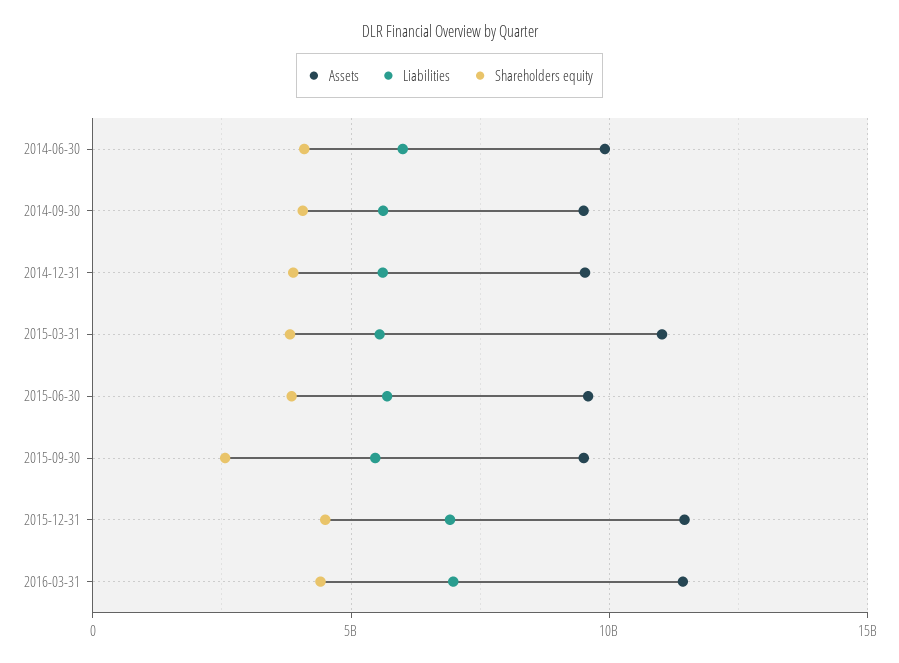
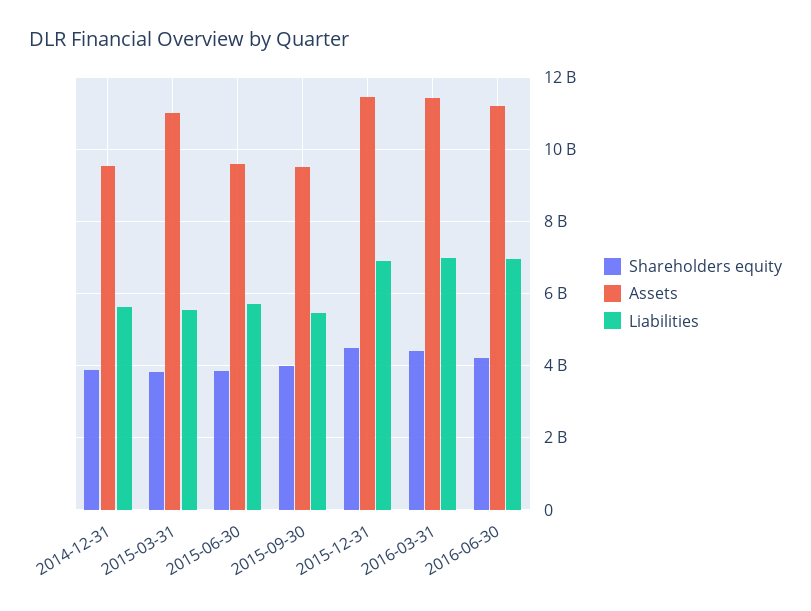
Assets, 2014-06-30: 10000000000 -> none
Liabilities, 2014-06-30: 6000000000 -> none
Shareholders equity, 2014-06-30: 4000000000 -> none
Assets, 2014-09-30: 9500000000 -> none
Liabilities, 2014-09-30: 5500000000 -> none
Shareholders equity, 2014-09-30: 4000000000 -> none
Shareholders equity, 2015-09-30: 2500000000 -> 4000000000
Shareholders equity, 2016-06-30: none -> 4200000000
Assets, 2016-06-30: none -> 11200000000
Liabilities, 2016-06-30: none -> 7000000000

